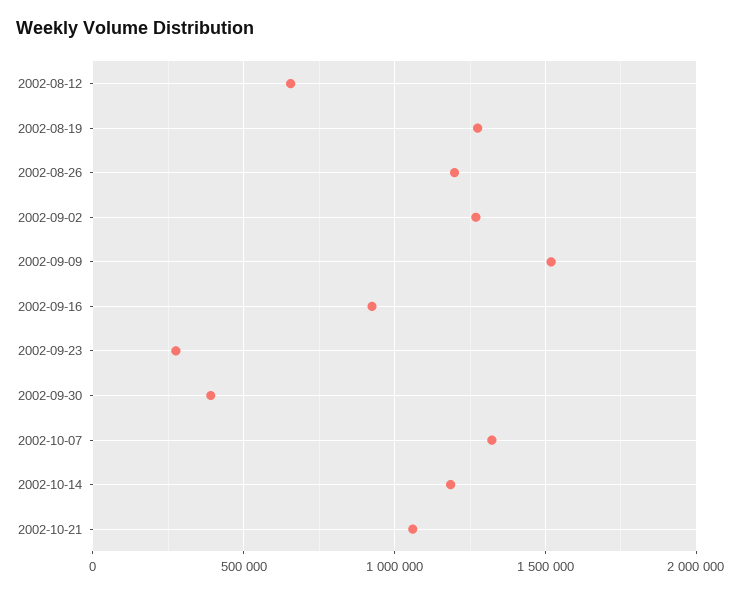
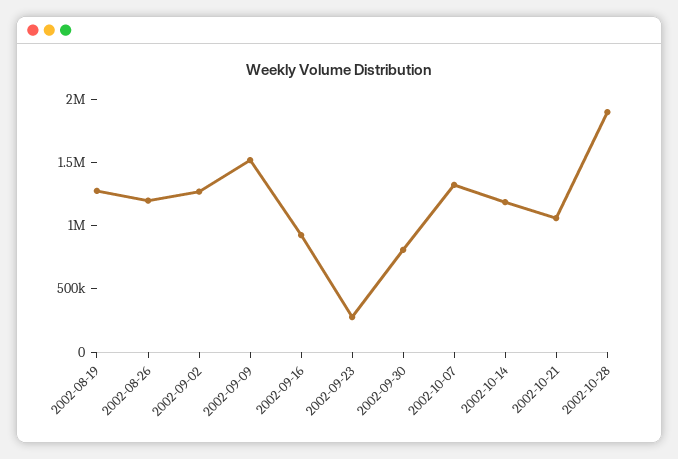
2002-08-12: 650000 -> none
2002-09-30: 400000 -> 800000
2002-10-28: none -> 1900000

